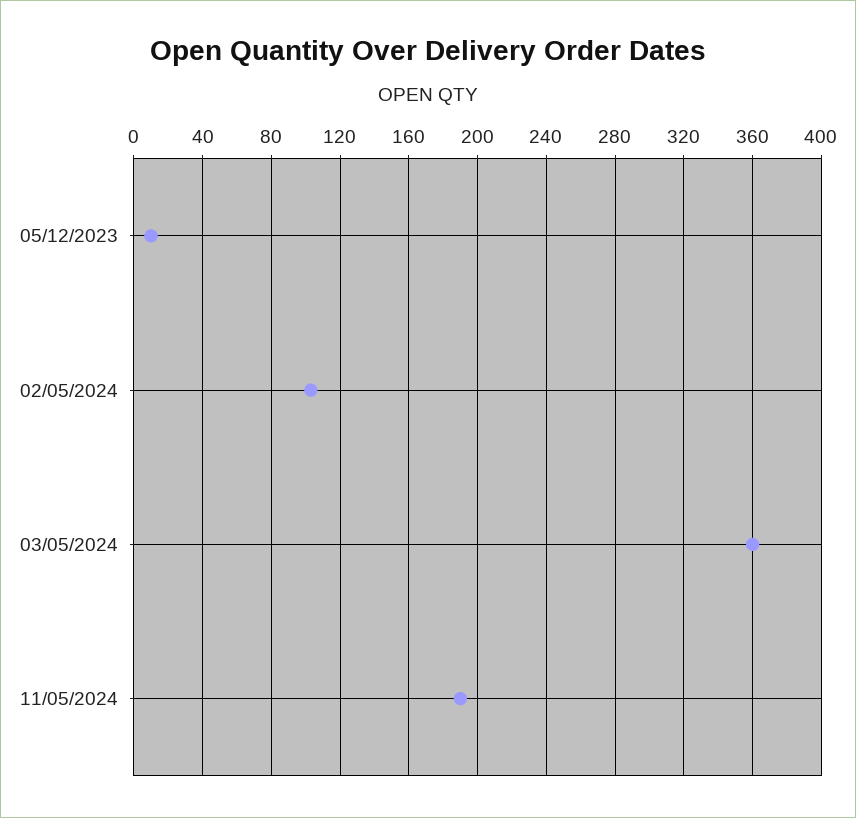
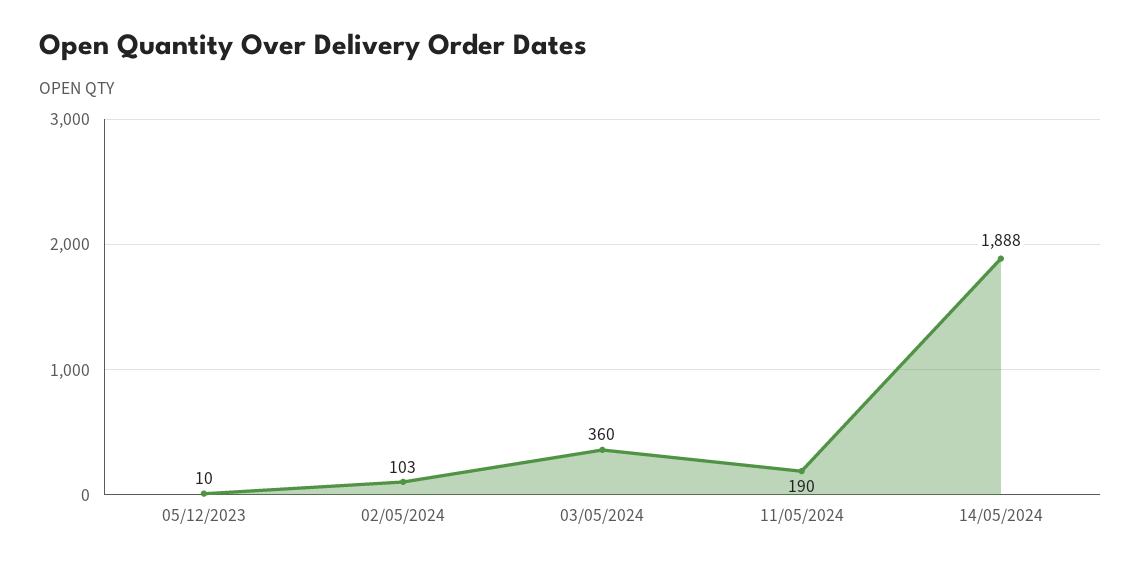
14/05/2024: none -> 1888

